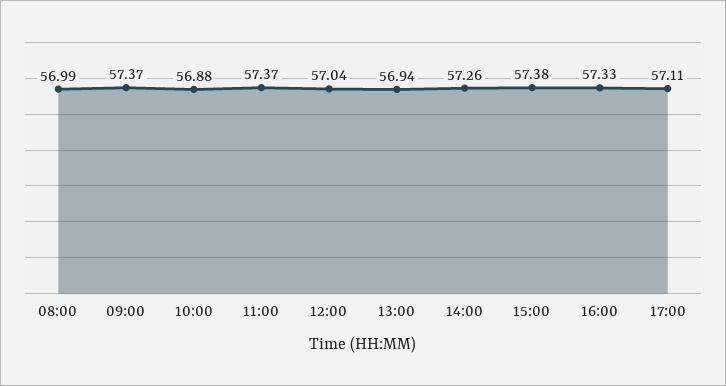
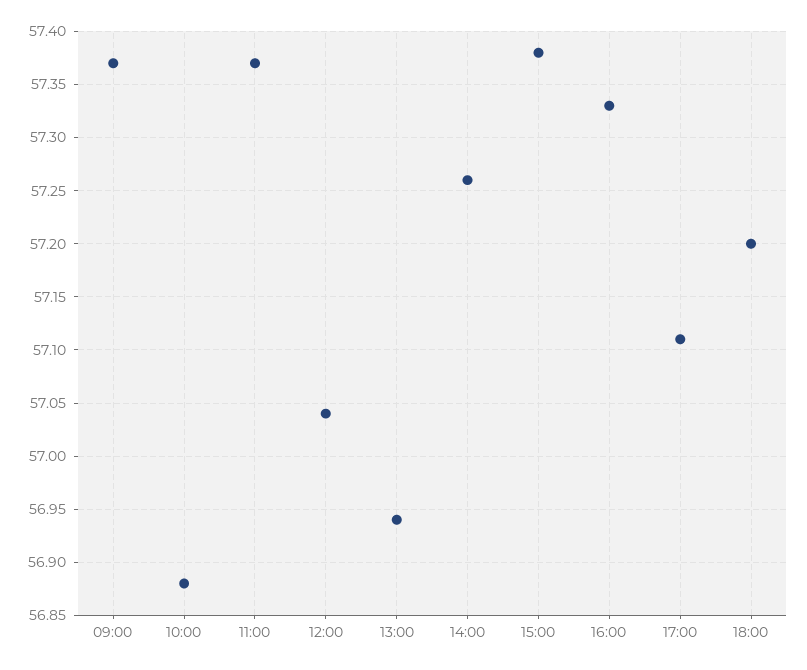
08:00: 56.99 -> none
18:00: none -> 57.2

